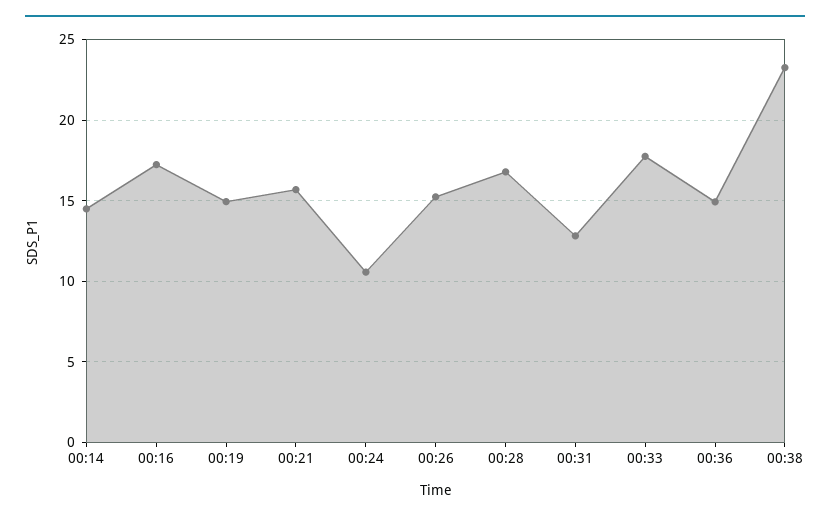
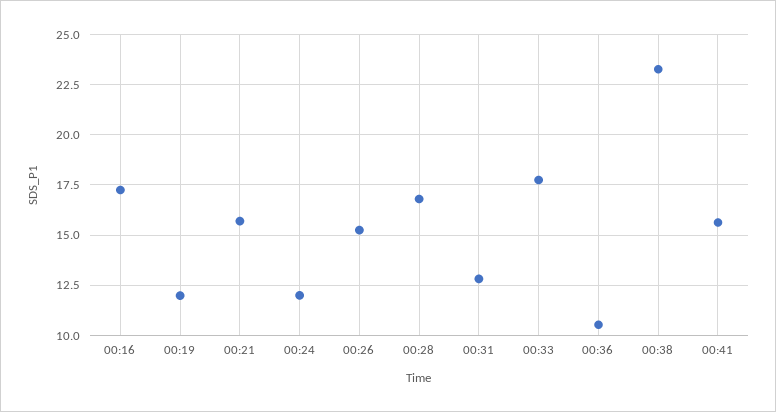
00:14: 14.5 -> none
00:19: 15 -> 12
00:24: 10.5 -> 12
00:36: 15 -> 10.5
00:41: none -> 15.5

